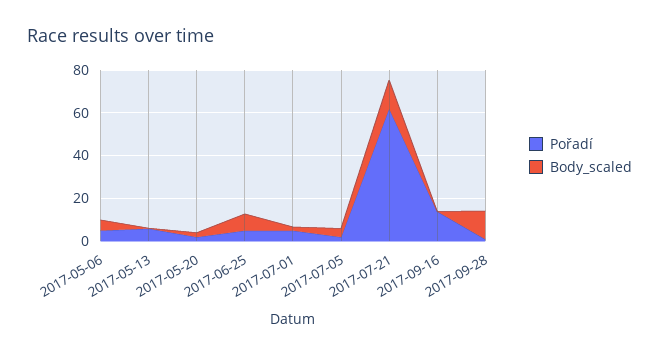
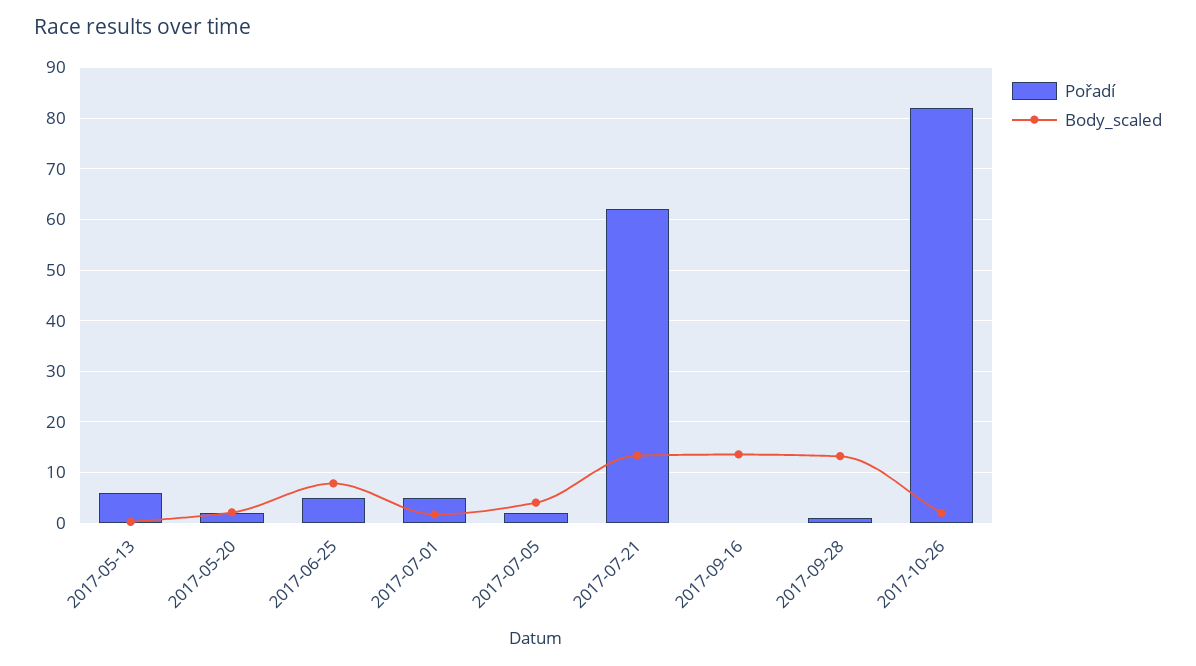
Pořadí, 2017-05-06: 5 -> none
Body_scaled, 2017-05-06: 5 -> none
Pořadí, 2017-09-16: 15 -> 0
Body_scaled, 2017-09-16: 0 -> 14
Pořadí, 2017-10-26: none -> 82
Body_scaled, 2017-10-26: none -> 2

